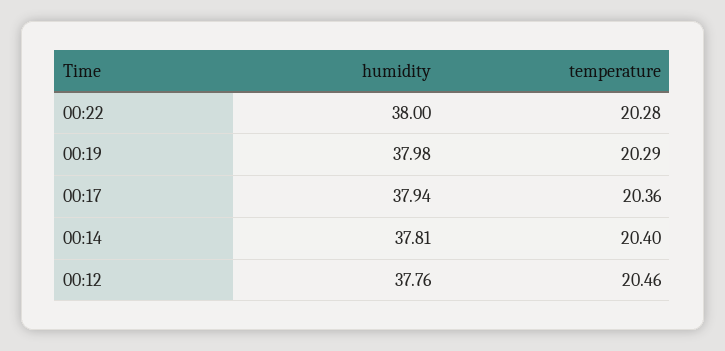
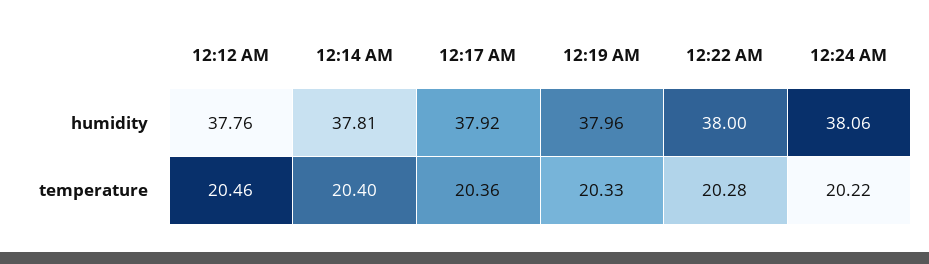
humidity, 00:19: 37.98 -> 37.96
temperature, 00:19: 20.29 -> 20.33
humidity, 00:17: 37.94 -> 37.92
humidity, 12:24 AM: none -> 38.06
temperature, 12:24 AM: none -> 20.22

